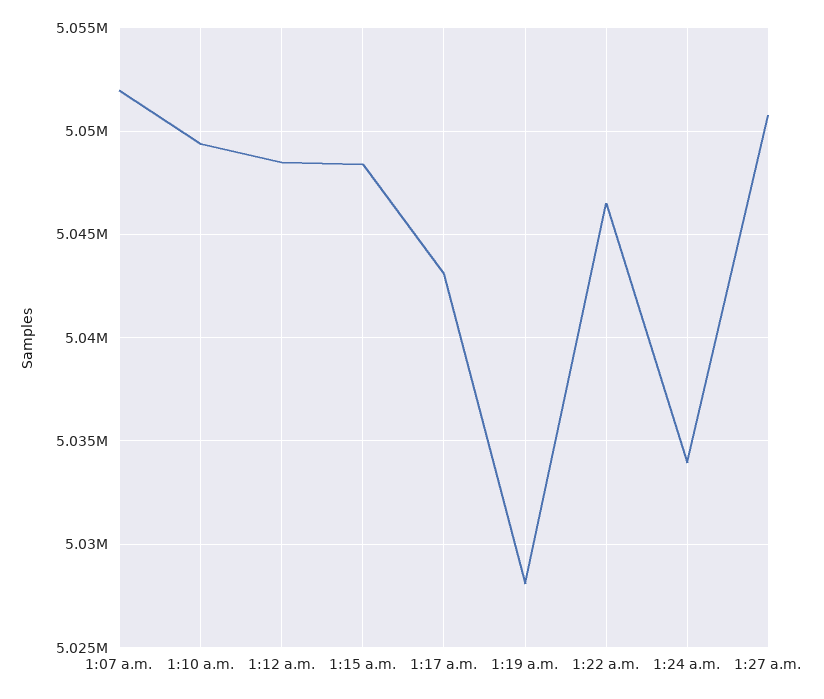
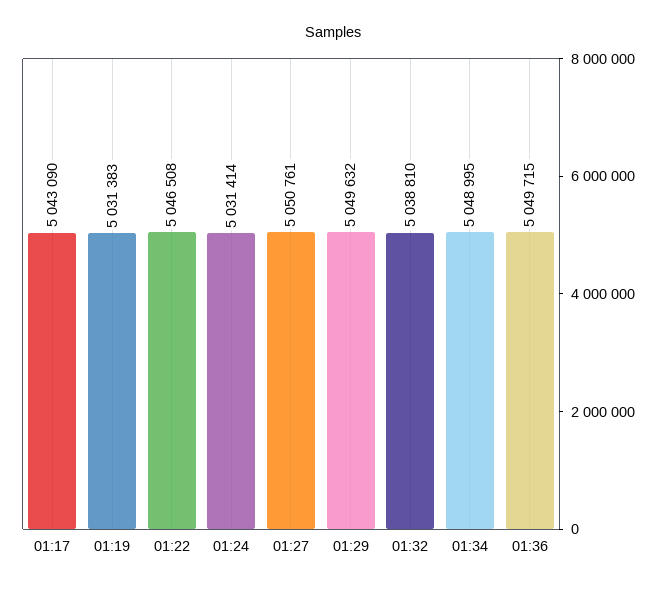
1:07 a.m.: 5052000 -> none
1:10 a.m.: 5049500 -> none
1:12 a.m.: 5048500 -> none
1:15 a.m.: 5048500 -> none
1:19 a.m.: 5028000 -> 5031383
1:24 a.m.: 5034000 -> 5031414
01:29: none -> 5049632
01:32: none -> 5038810
01:34: none -> 5048995
01:36: none -> 5049715

